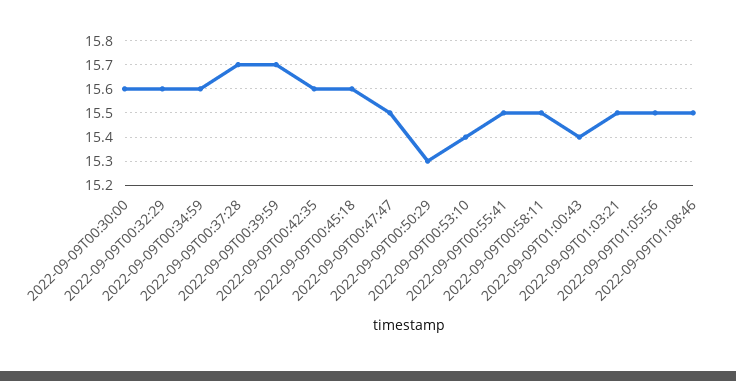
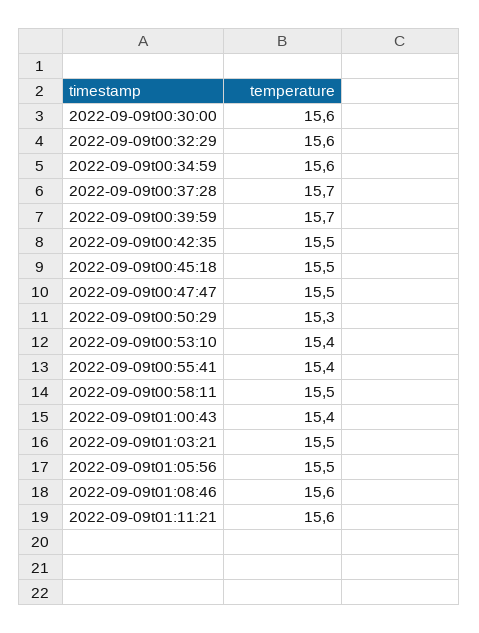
2022-09-09T00:42:35: 15.6 -> 15.5
2022-09-09T00:45:18: 15.6 -> 15.5
2022-09-09T00:55:41: 15.5 -> 15.4
2022-09-09T01:08:46: 15.5 -> 15.6
2022-09-09t01:11:21: none -> 15.6

